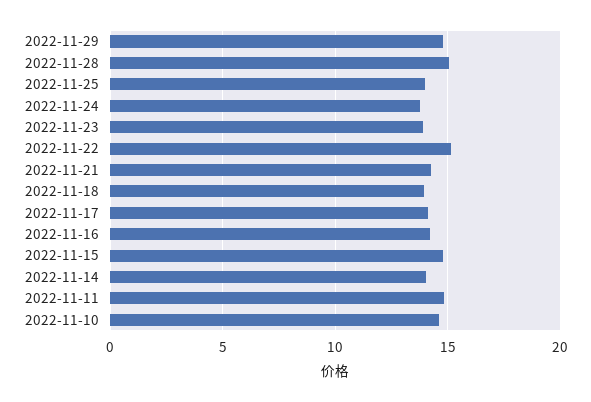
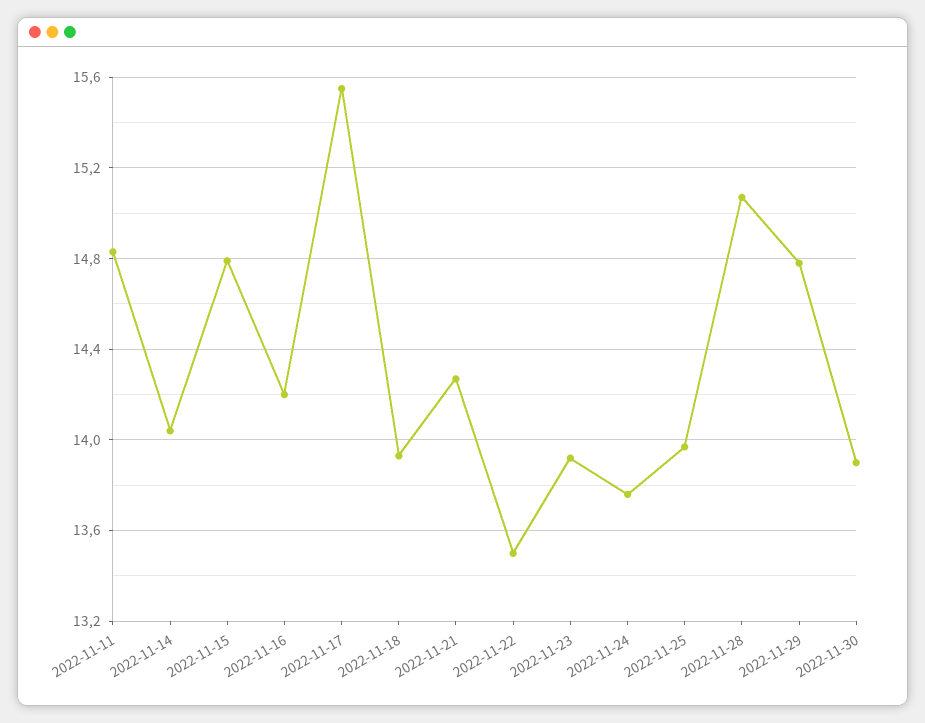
2022-11-22: 15 -> 13.5
2022-11-17: 14 -> 15.55
2022-11-10: 14.5 -> none
2022-11-30: none -> 13.9

